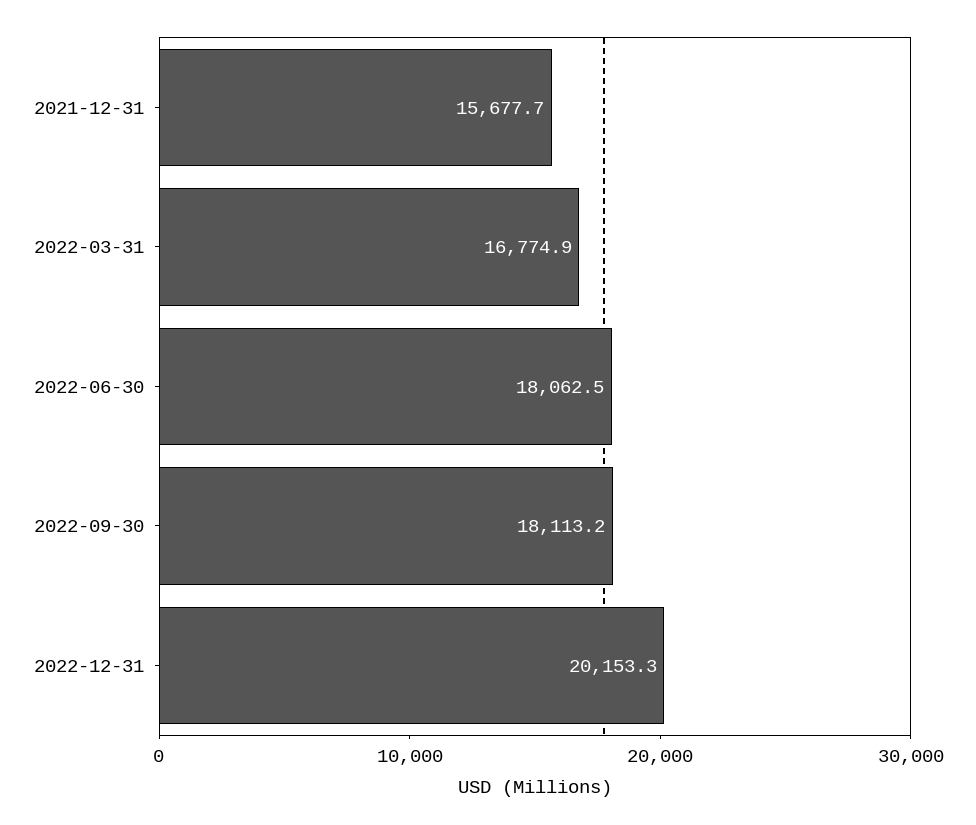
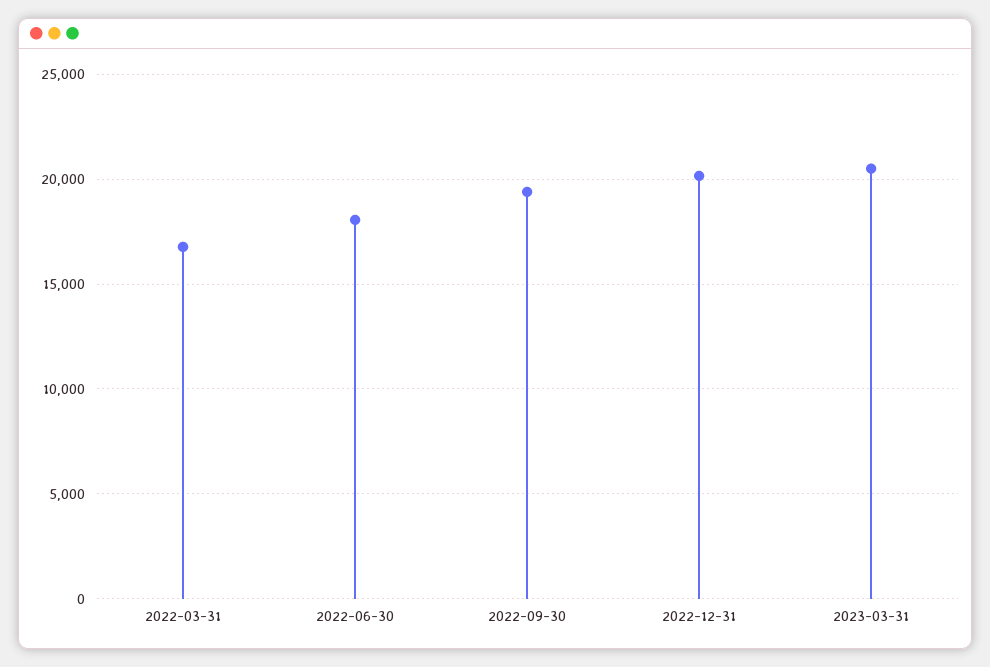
2021-12-31: 15677.7 -> none
2022-09-30: 18113.2 -> 19500
2023-03-31: none -> 20500

